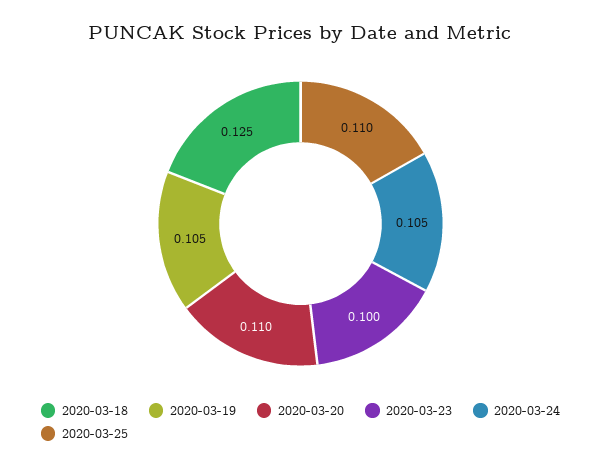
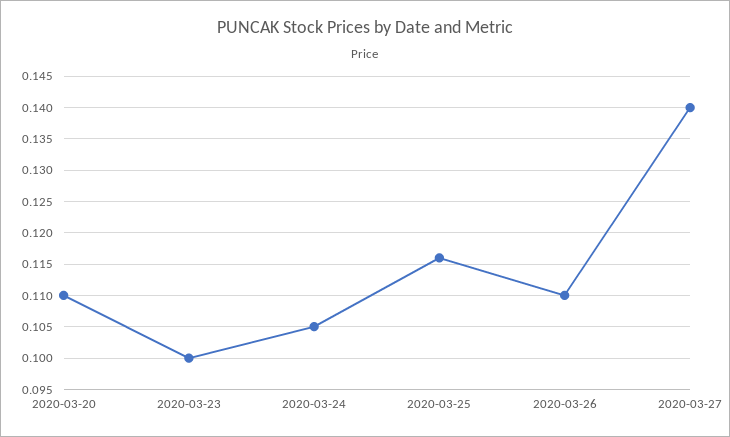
2020-03-18: 0.125 -> none
2020-03-19: 0.105 -> none
2020-03-25: 0.11 -> 0.116
2020-03-26: none -> 0.11
2020-03-27: none -> 0.14

